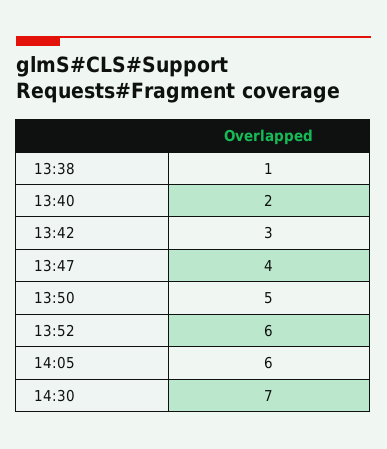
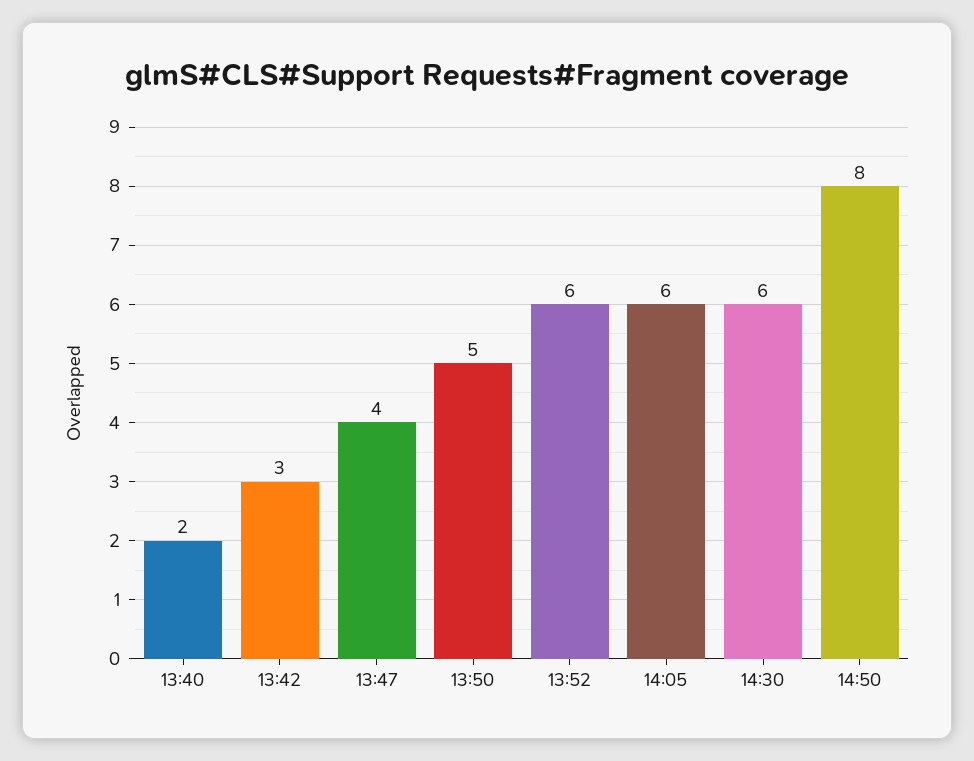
13:38: 1 -> none
14:30: 7 -> 6
14:50: none -> 8

